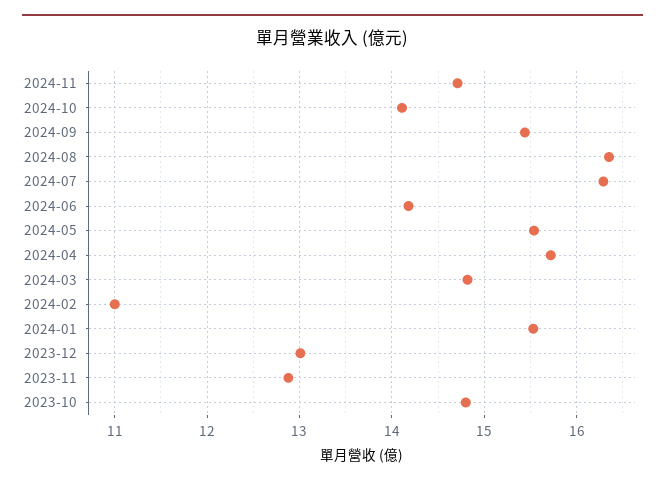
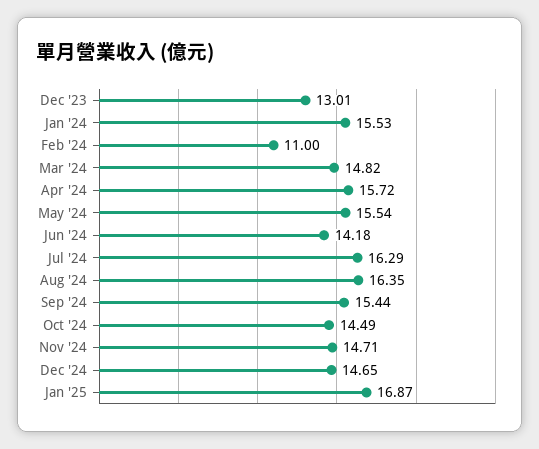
2024-10: 14.1 -> 14.49
2023-11: 12.9 -> none
2023-10: 14.8 -> none
Dec '24: none -> 14.65
Jan '25: none -> 16.87

